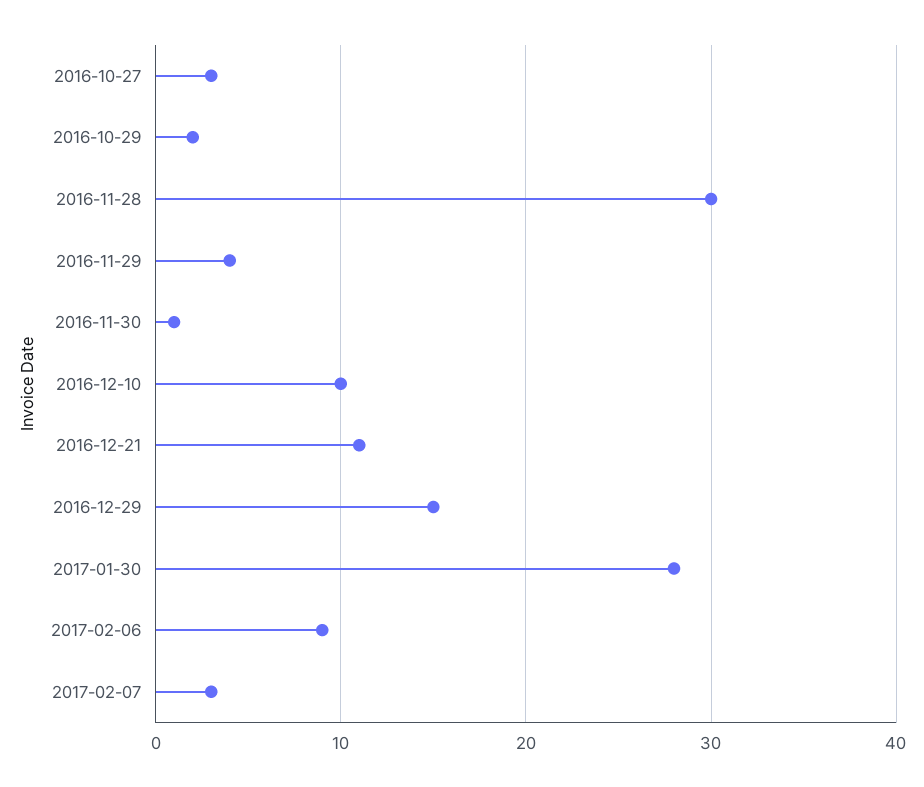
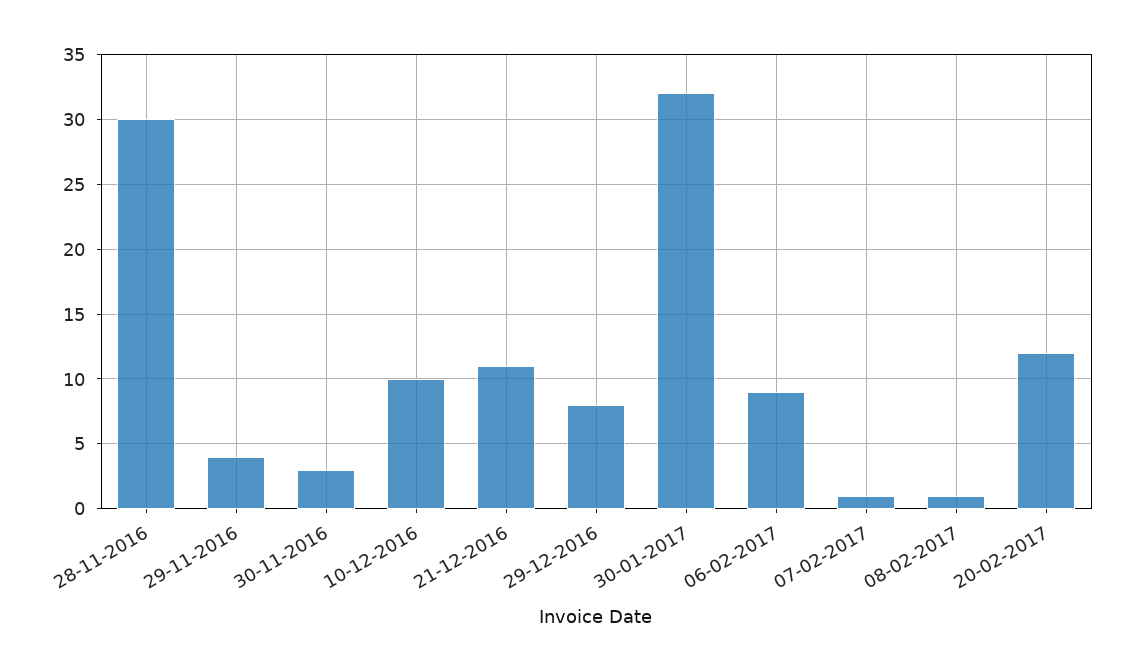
2016-10-27: 3 -> none
2016-10-29: 2 -> none
2016-11-30: 1 -> 3
2016-12-29: 15 -> 8
2017-01-30: 28 -> 32
2017-02-07: 3 -> 1
08-02-2017: none -> 1
20-02-2017: none -> 12

